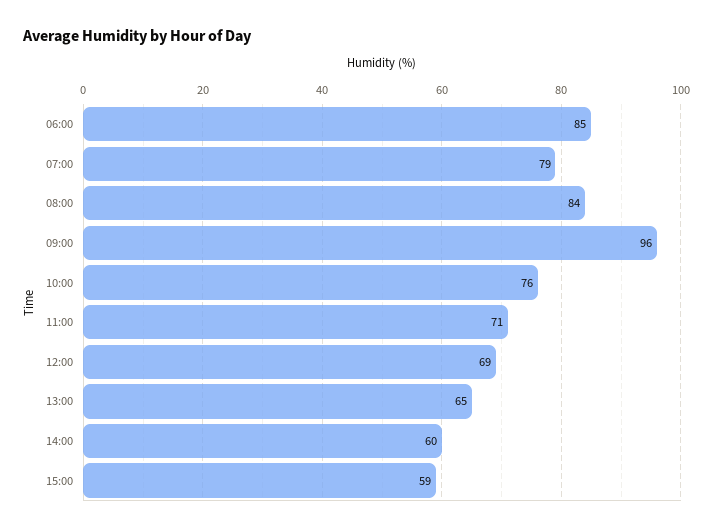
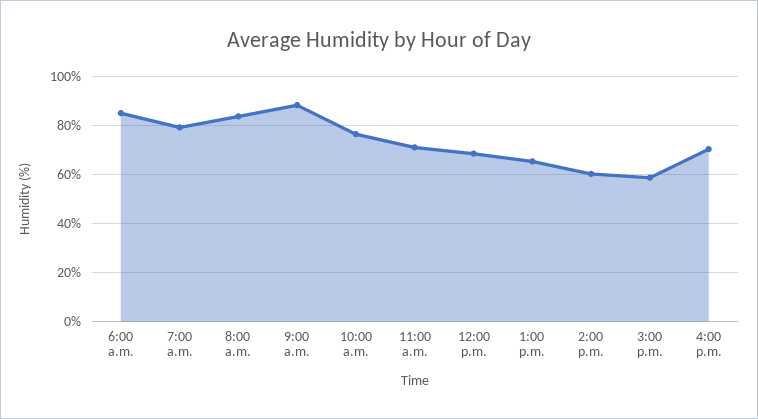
09:00: 96 -> 87.5
4:00 p.m.: none -> 70

